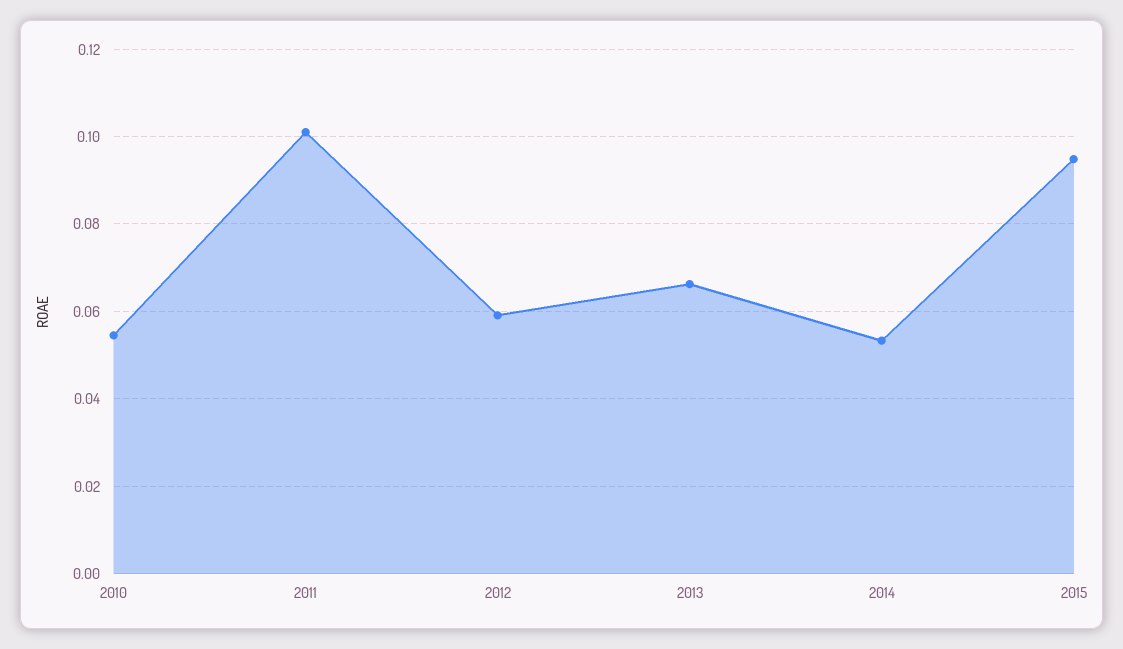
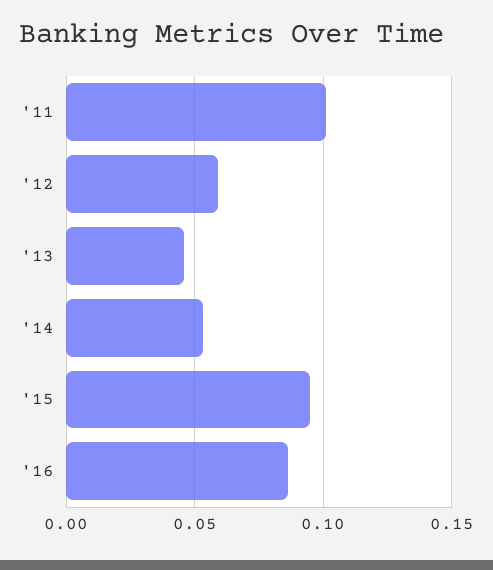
2010: 0.054 -> none
2013: 0.066 -> 0.045
'16: none -> 0.085

